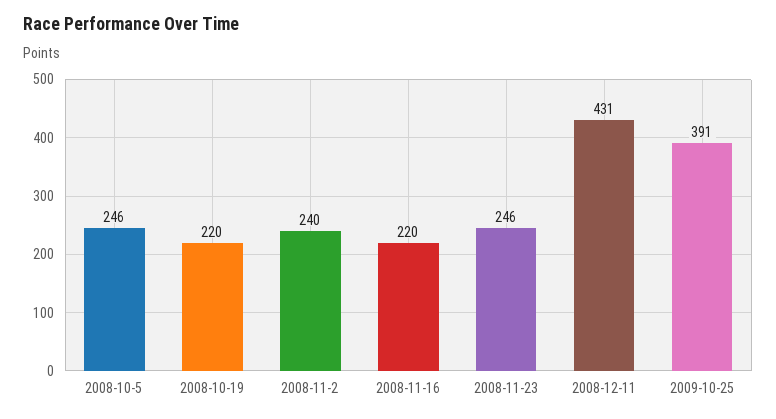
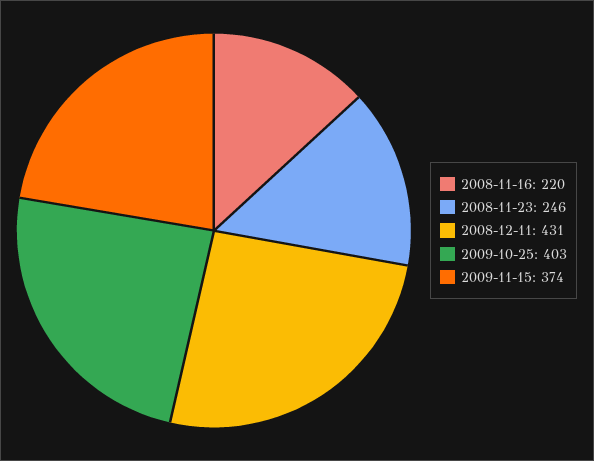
2008-10-5: 246 -> none
2008-10-19: 220 -> none
2008-11-2: 240 -> none
2009-10-25: 391 -> 403
2009-11-15: none -> 374

